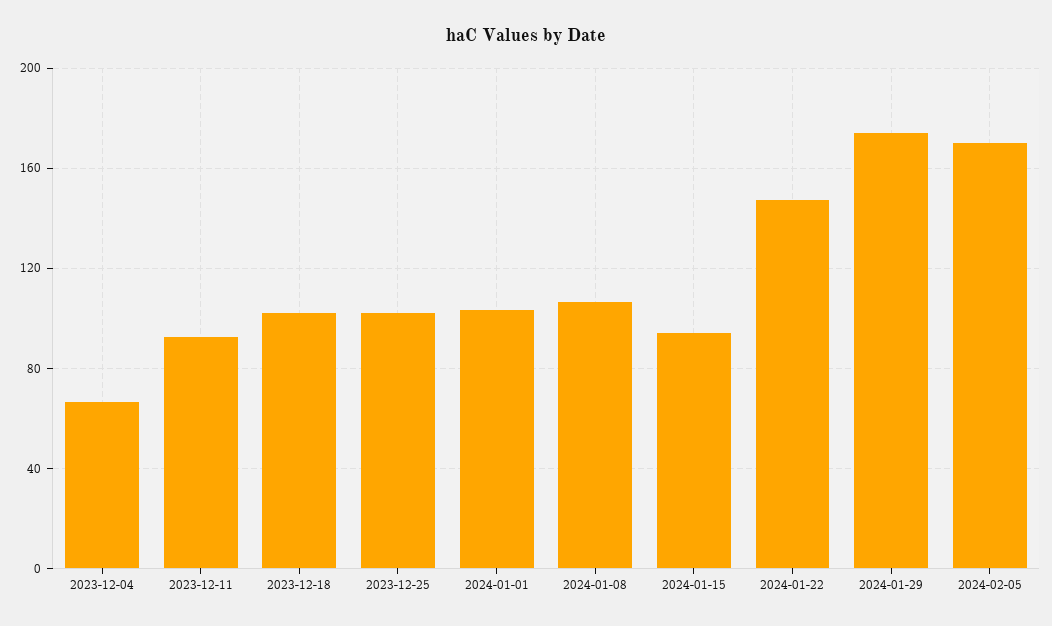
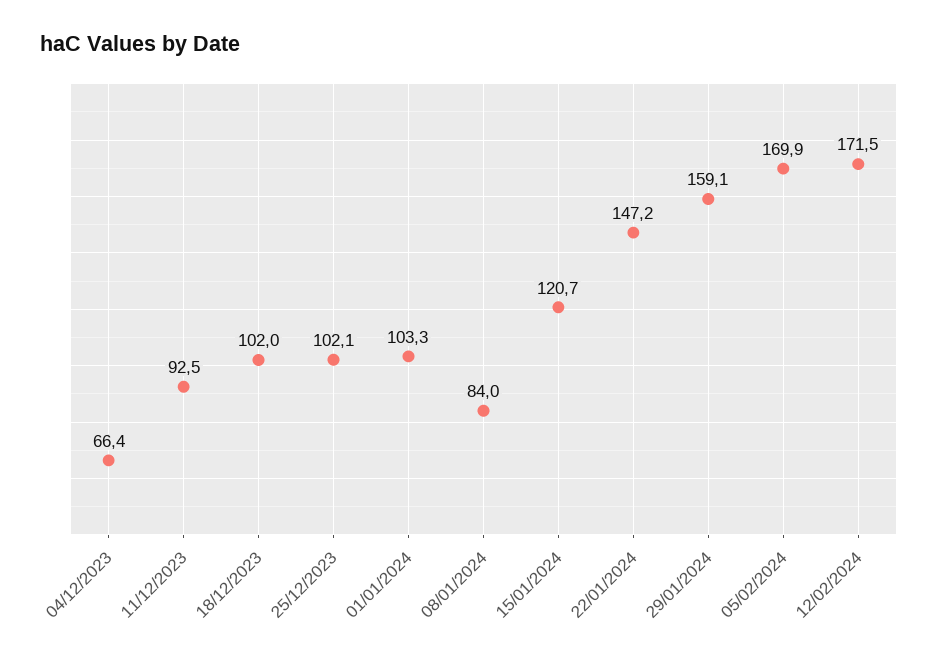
2024-01-08: 105 -> 84
2024-01-15: 95 -> 120.7
2024-01-29: 175 -> 159.1
12/02/2024: none -> 171.5

